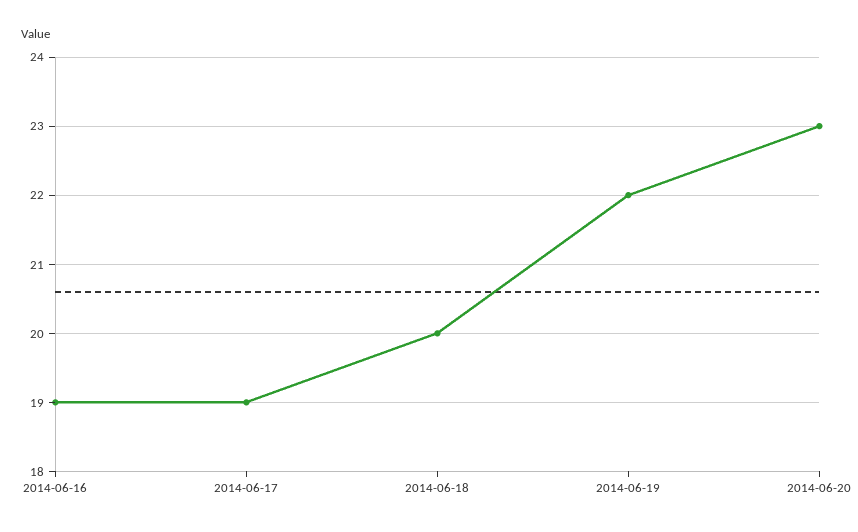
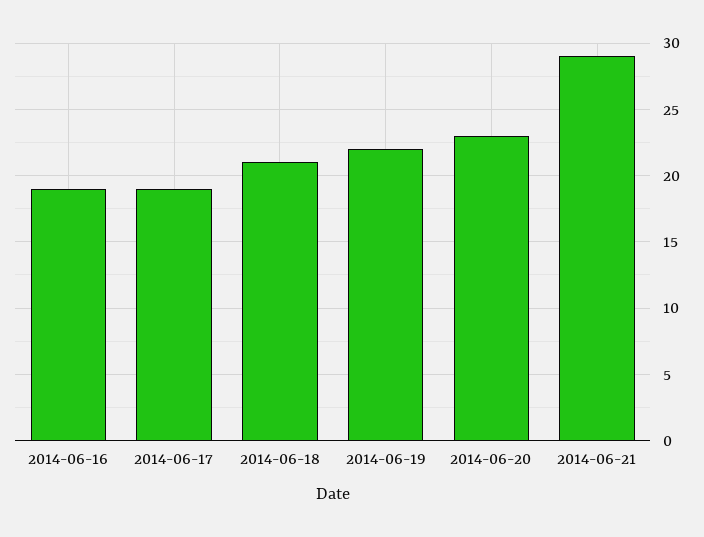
2014-06-18: 20 -> 21
2014-06-21: none -> 29

